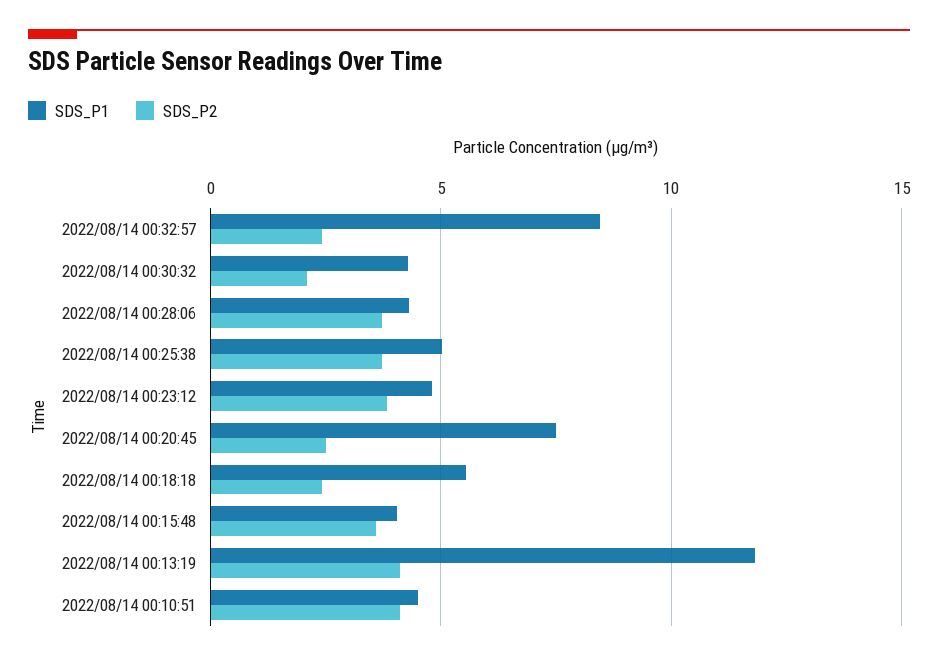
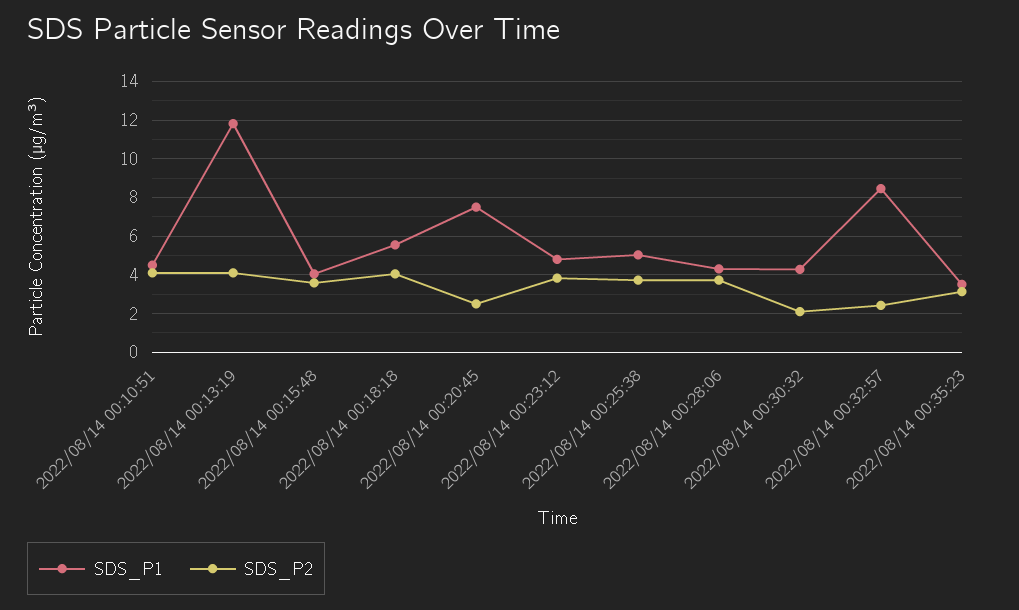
SDS_P2, 2022/08/14 00:18:18: 2.5 -> 4
SDS_P1, 2022/08/14 00:35:23: none -> 3.5
SDS_P2, 2022/08/14 00:35:23: none -> 3

